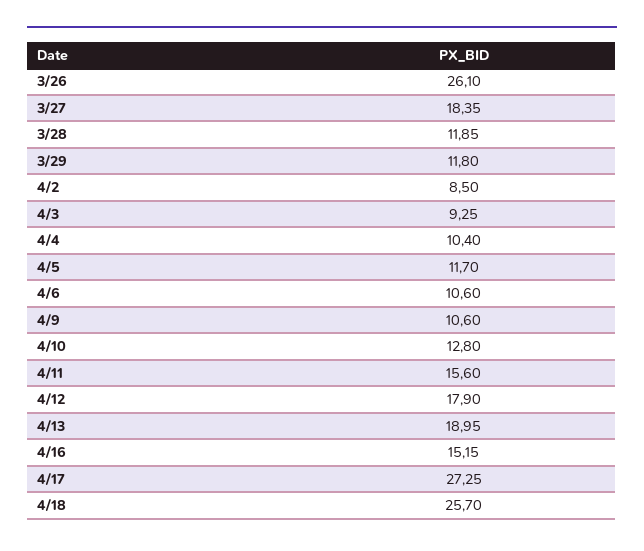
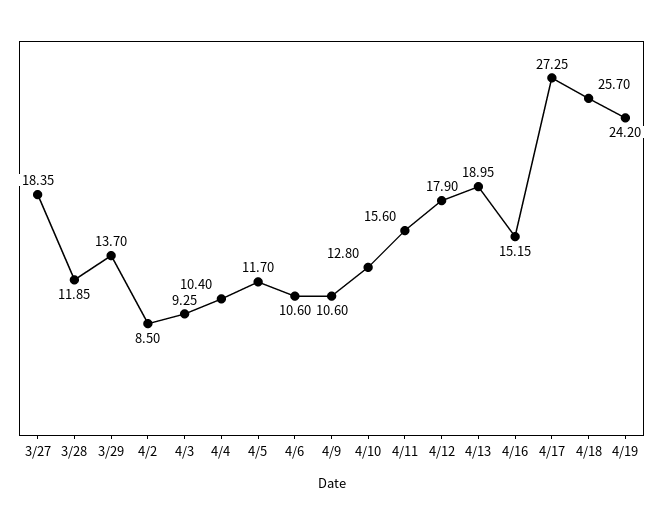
3/26: 26.1 -> none
3/29: 11.8 -> 13.7
4/19: none -> 24.2

